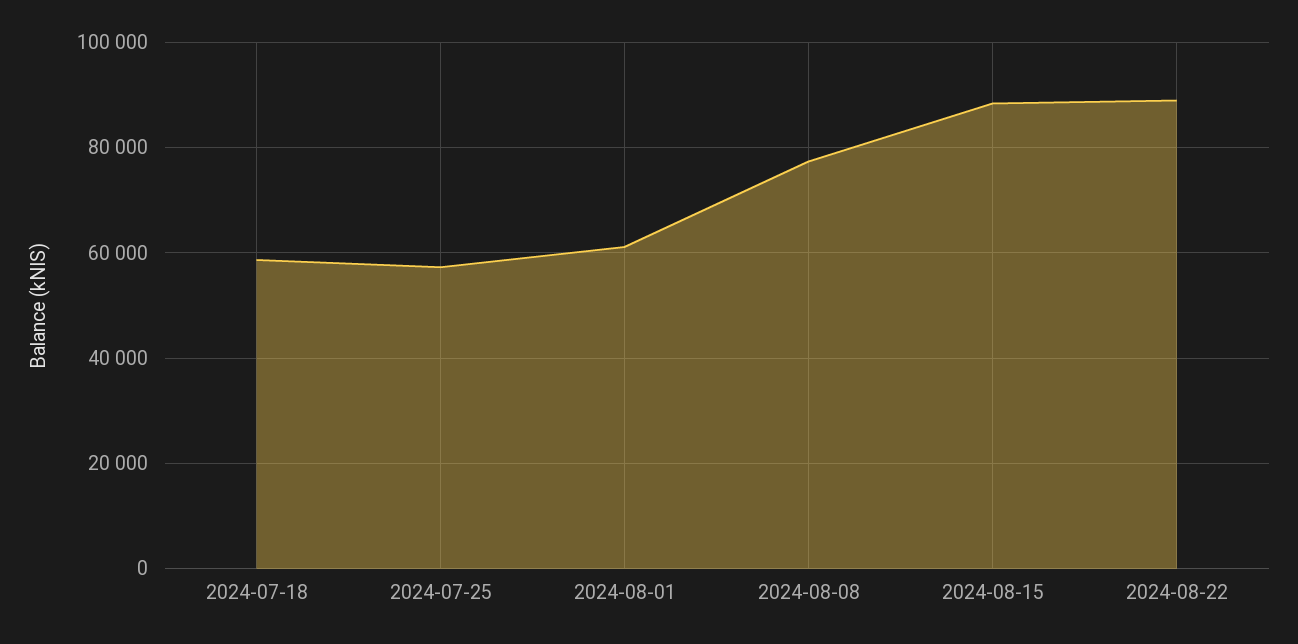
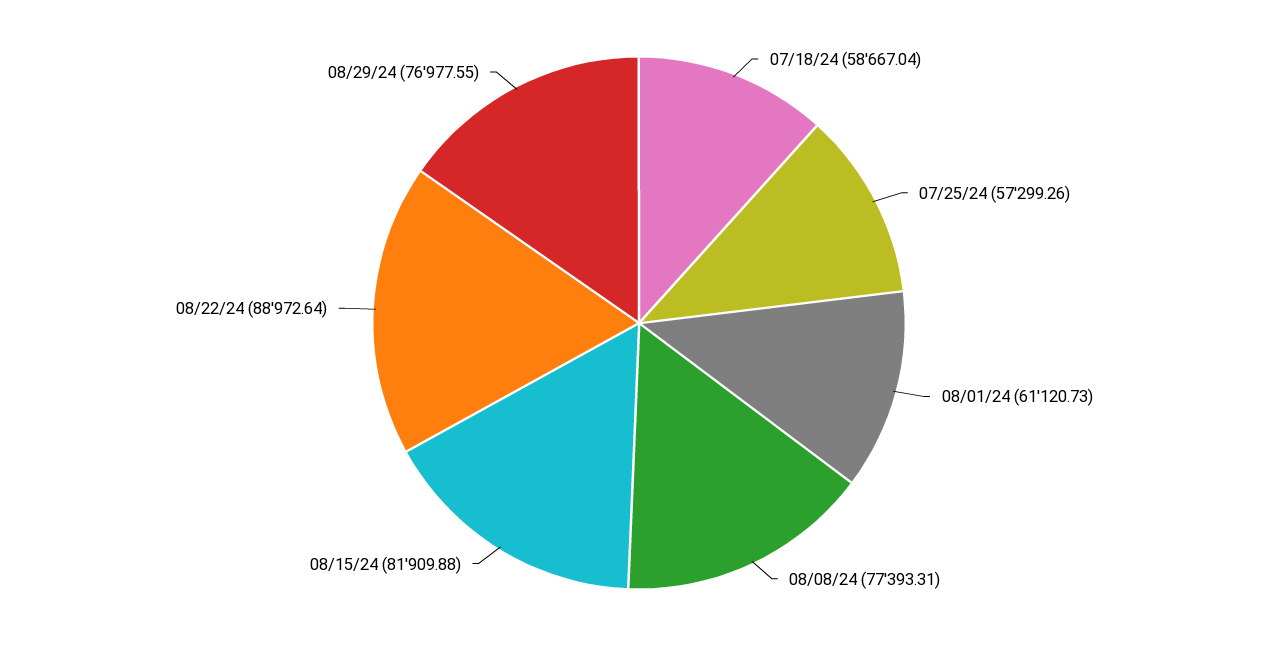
2024-08-15: 88000 -> 81909.88
08/29/24: none -> 76977.55

